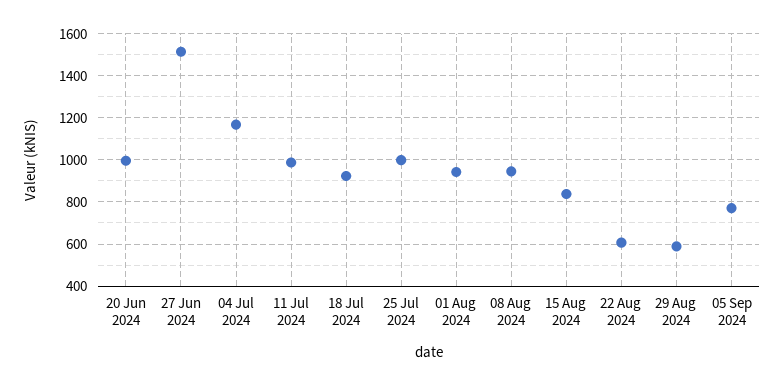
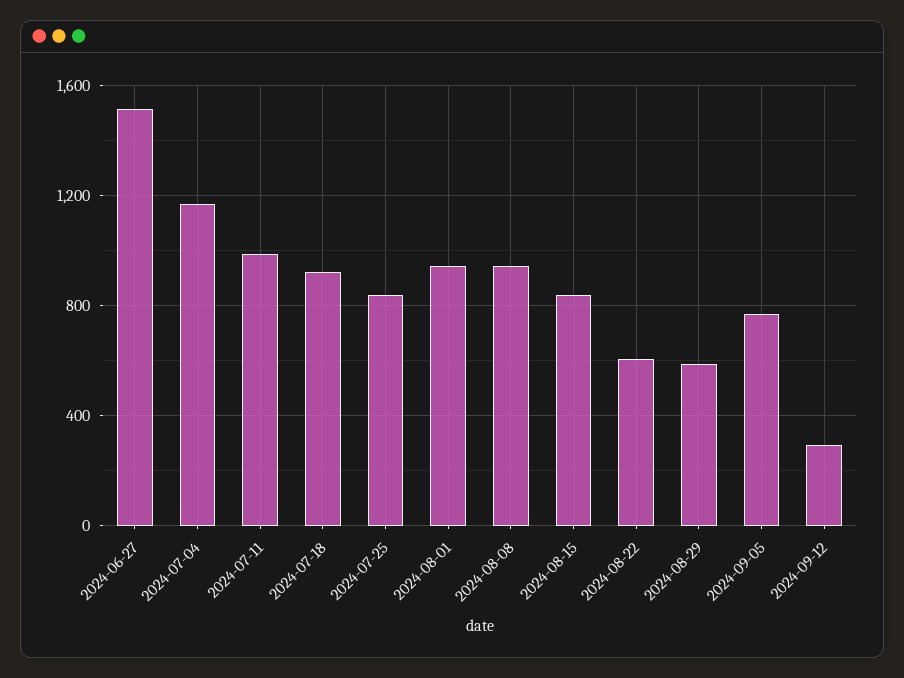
20 Jun 2024: 1000 -> none
25 Jul 2024: 1000 -> 850
2024-09-12: none -> 300

